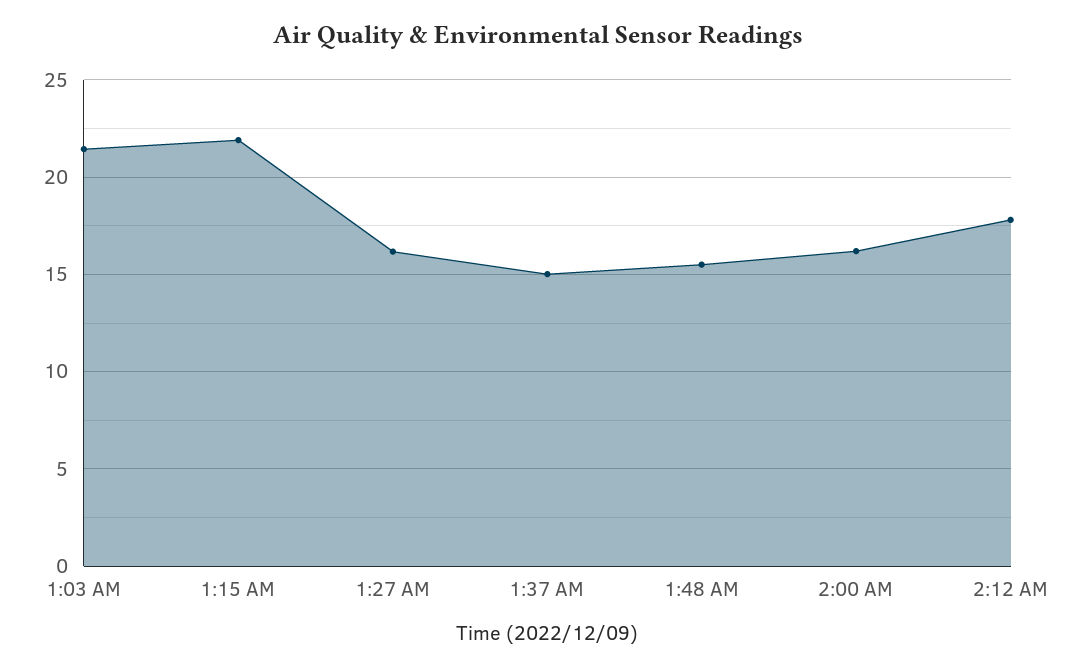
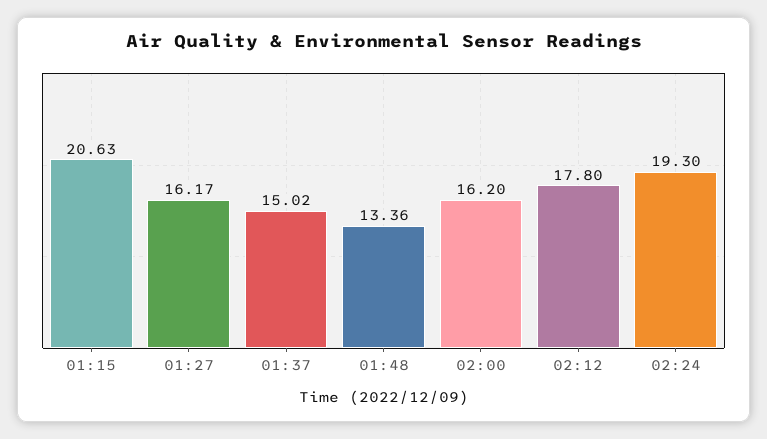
1:03 AM: 21.5 -> none
1:15 AM: 22 -> 20.63
1:48 AM: 15.5 -> 13.36
02:24: none -> 19.3

